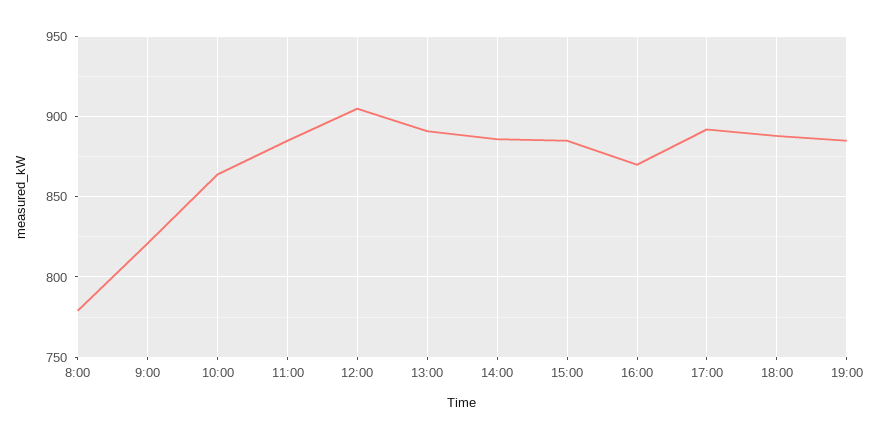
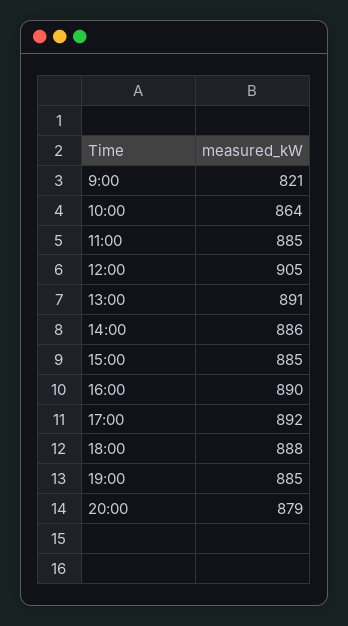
8:00: 780 -> none
16:00: 870 -> 890
20:00: none -> 879

